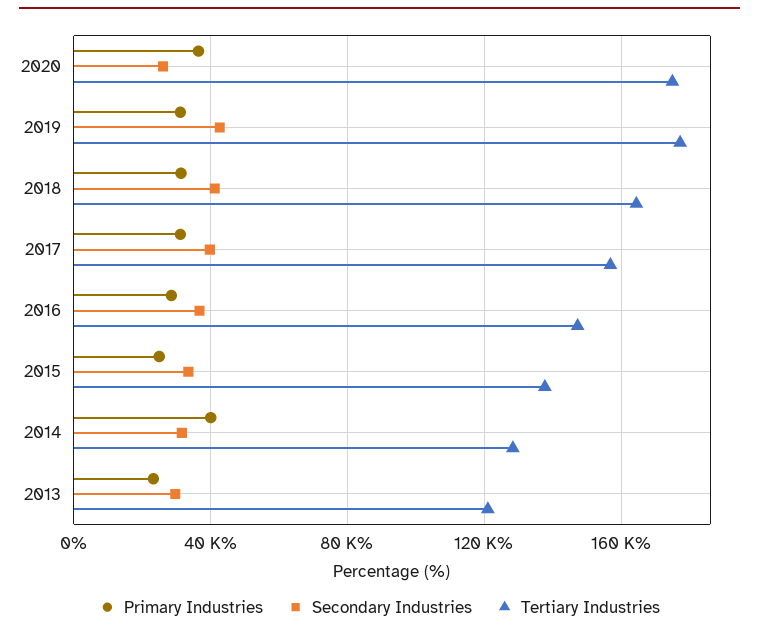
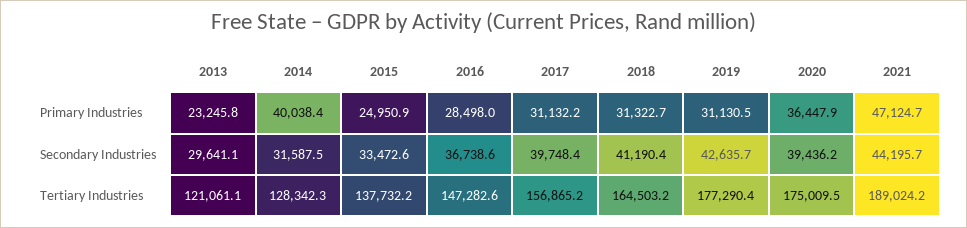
Secondary Industries, 2020: 25000 -> 39436.2
Primary Industries, 2021: none -> 47124.7
Secondary Industries, 2021: none -> 44195.7
Tertiary Industries, 2021: none -> 189024.2

